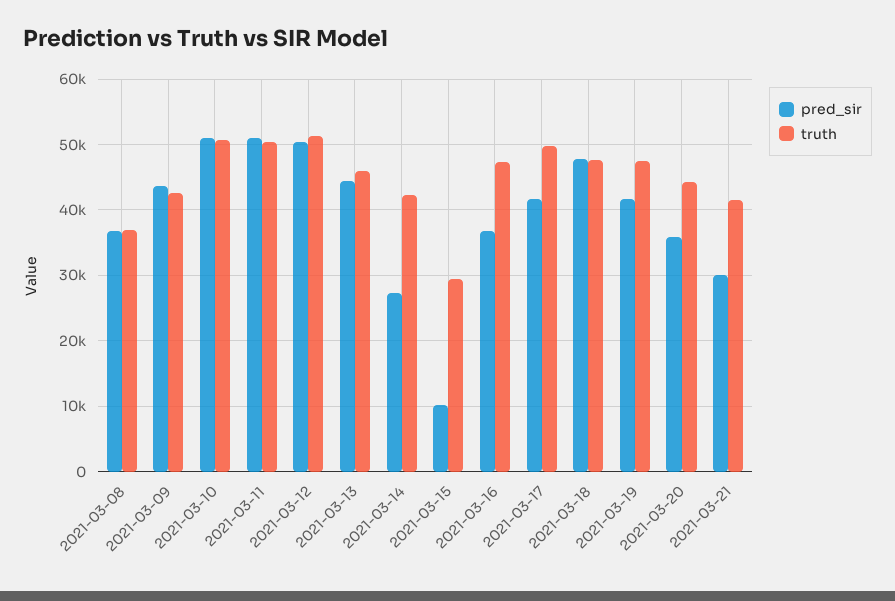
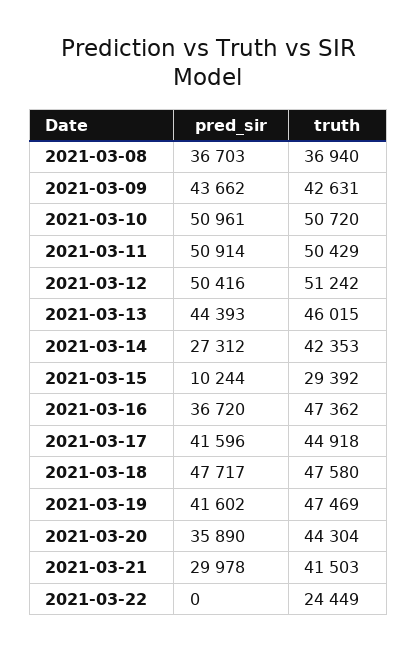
truth, 2021-03-17: 50000 -> 44918
pred_sir, 2021-03-22: none -> 0
truth, 2021-03-22: none -> 24449

